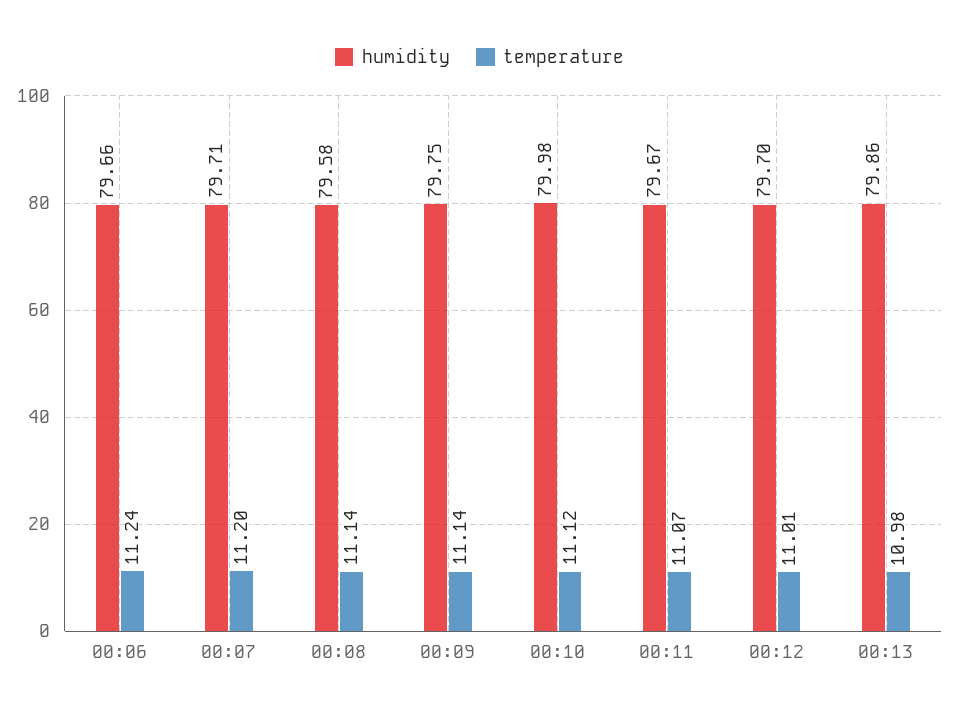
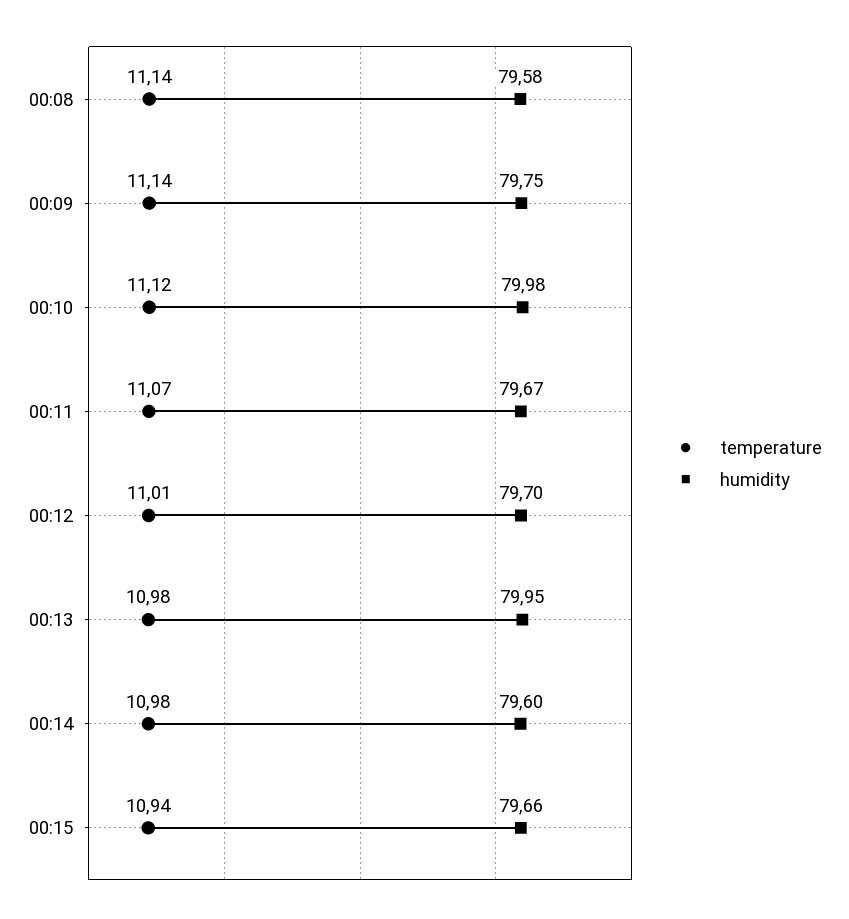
humidity, 00:06: 79.66 -> none
temperature, 00:06: 11.24 -> none
humidity, 00:07: 79.71 -> none
temperature, 00:07: 11.2 -> none
humidity, 00:13: 79.86 -> 79.95
temperature, 00:14: none -> 10.98
humidity, 00:14: none -> 79.6
temperature, 00:15: none -> 10.94
humidity, 00:15: none -> 79.66

